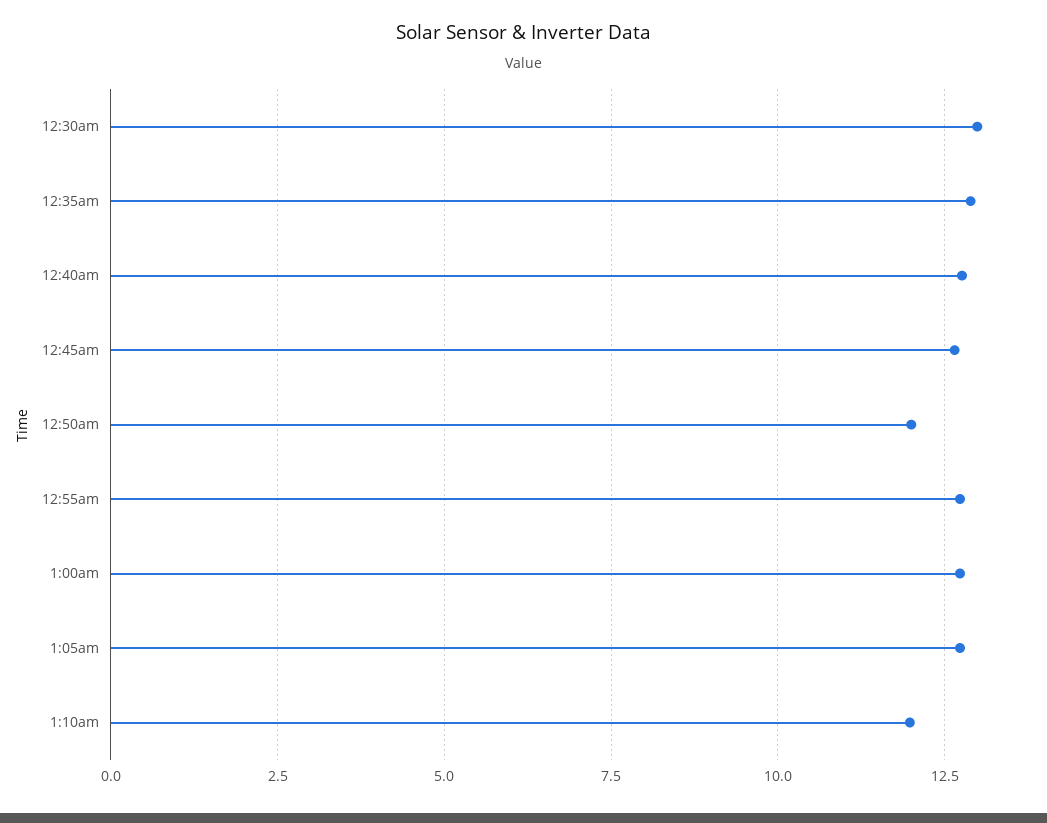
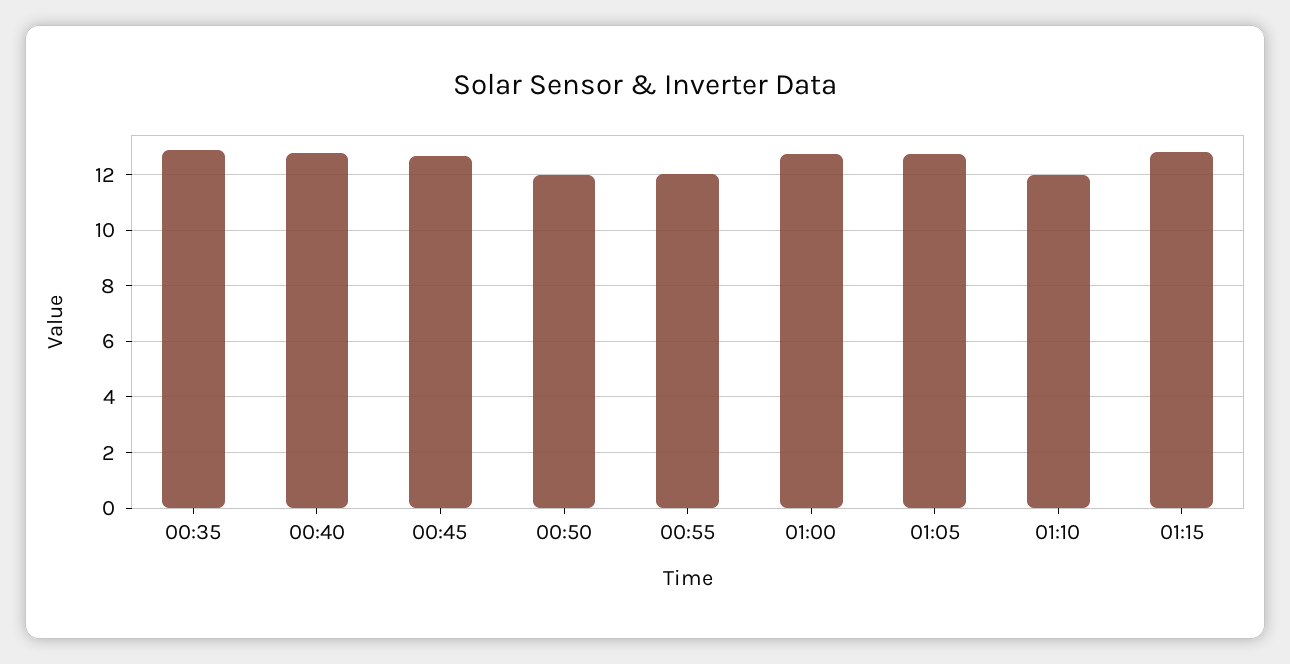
12:30am: 13 -> none
12:55am: 12.75 -> 12
01:15: none -> 12.75

